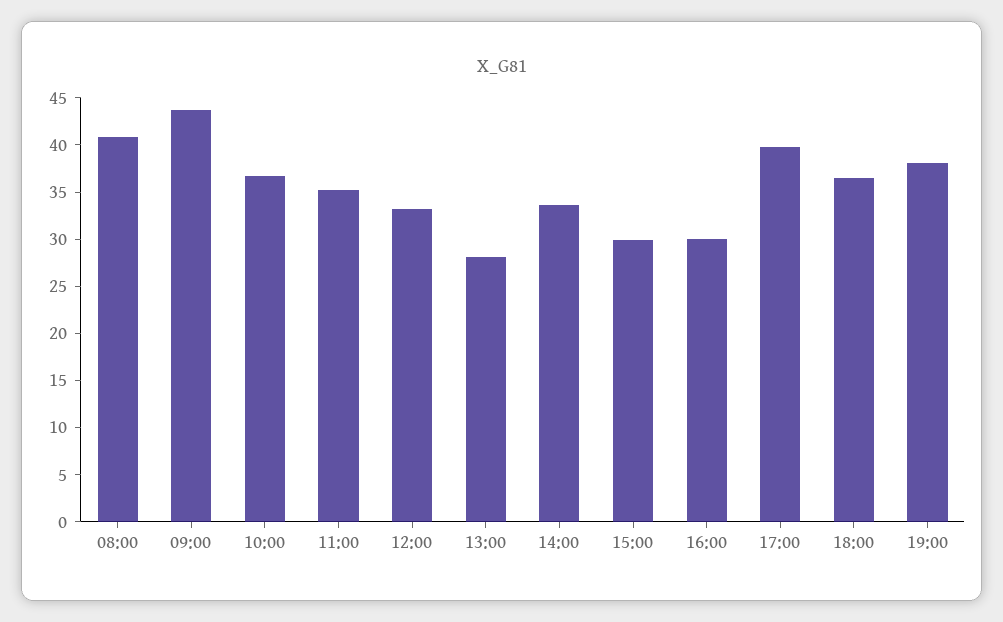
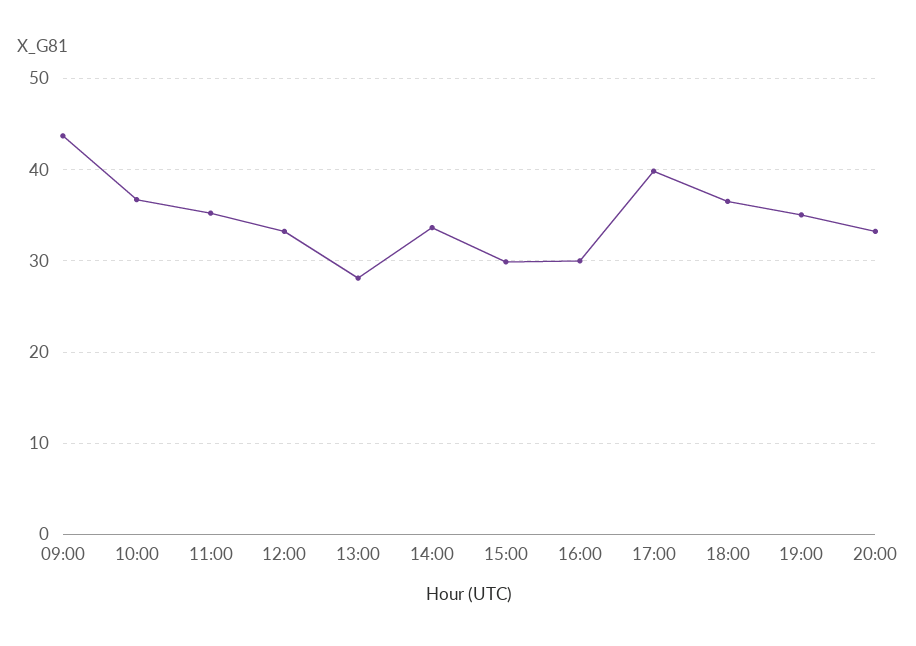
08:00: 41 -> none
19:00: 38 -> 35
20:00: none -> 33

